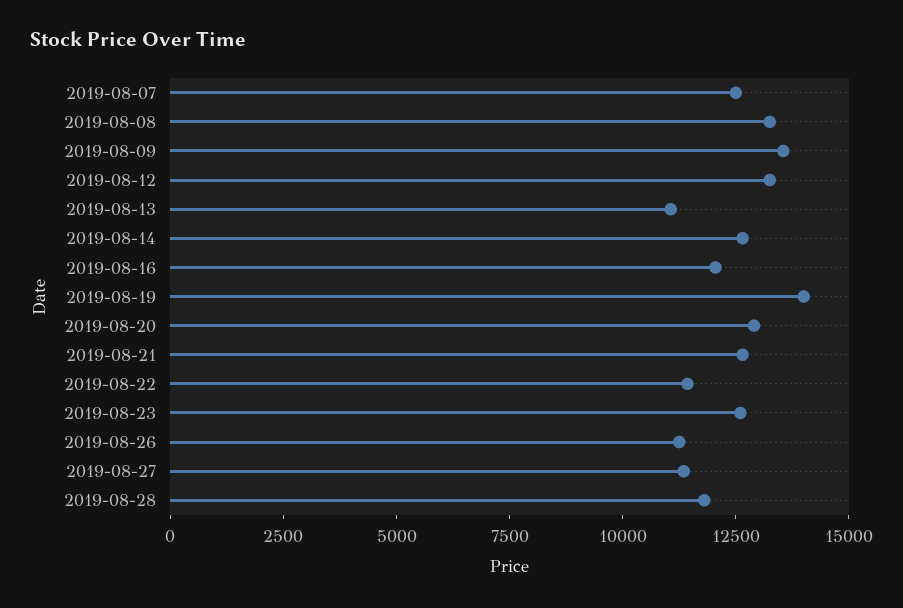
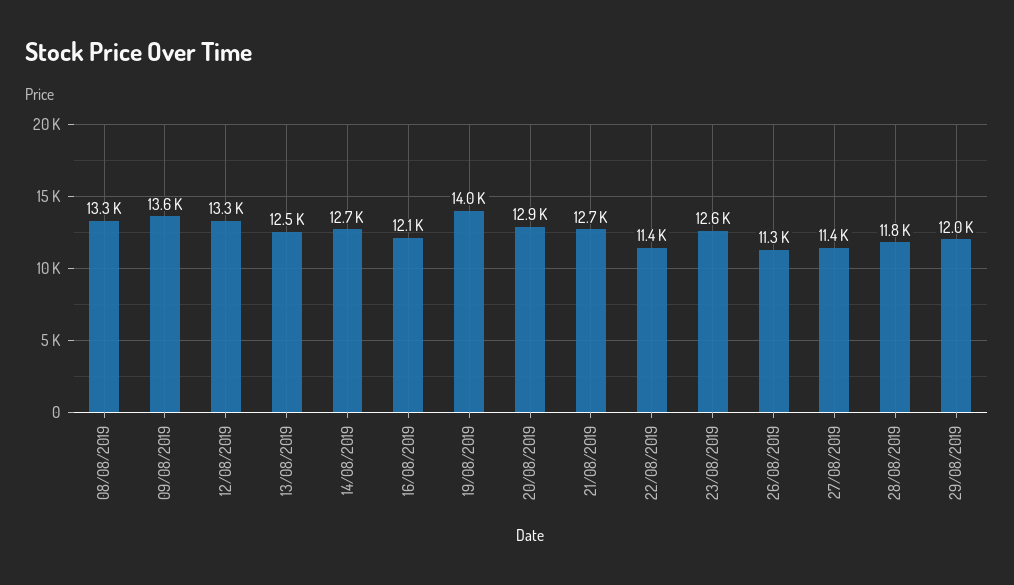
2019-08-07: 12500 -> none
2019-08-13: 11000 -> 12500
29/08/2019: none -> 12000

